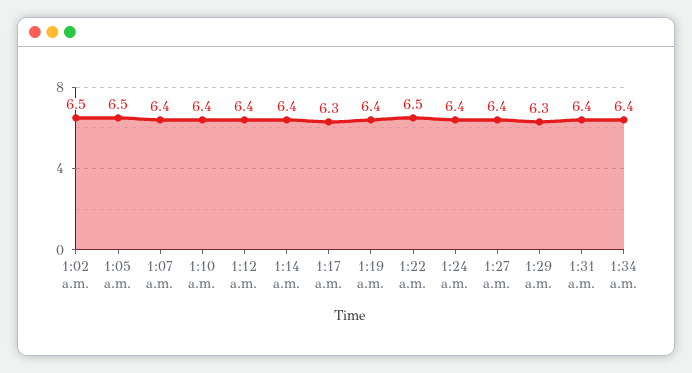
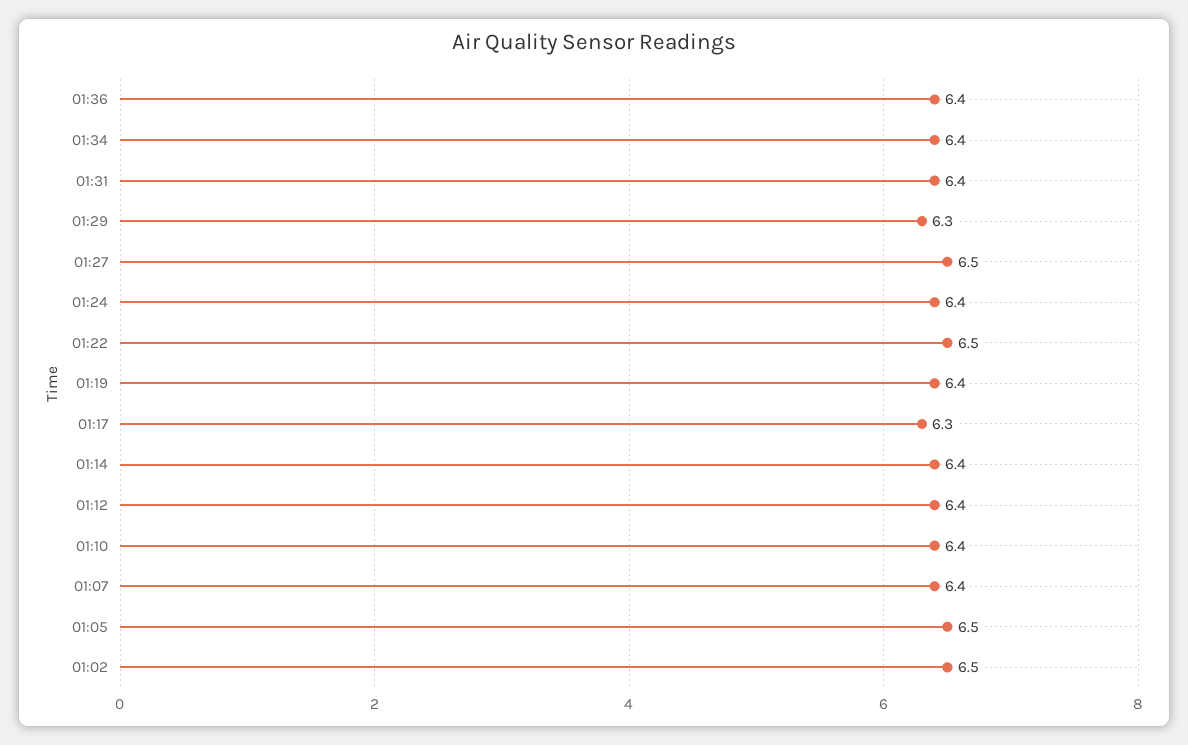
1:27 a.m.: 6.4 -> 6.5
01:36: none -> 6.4

